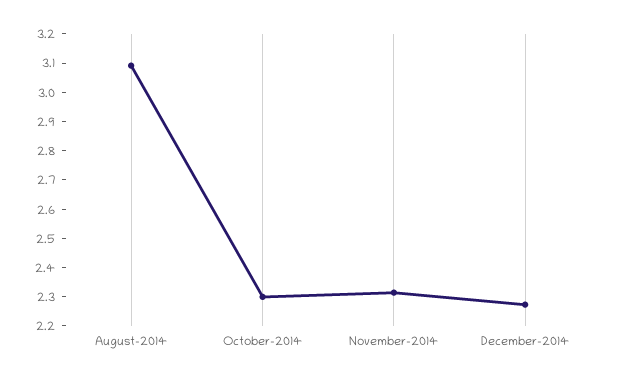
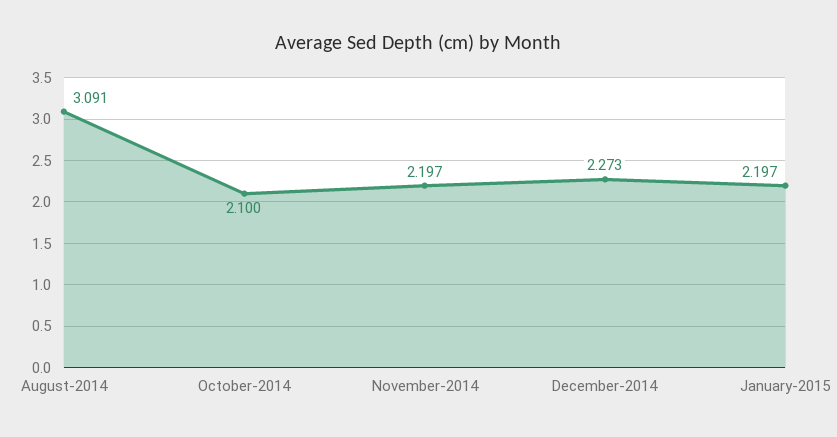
October-2014: 2.3 -> 2.1
November-2014: 2.3 -> 2.197
January-2015: none -> 2.197

